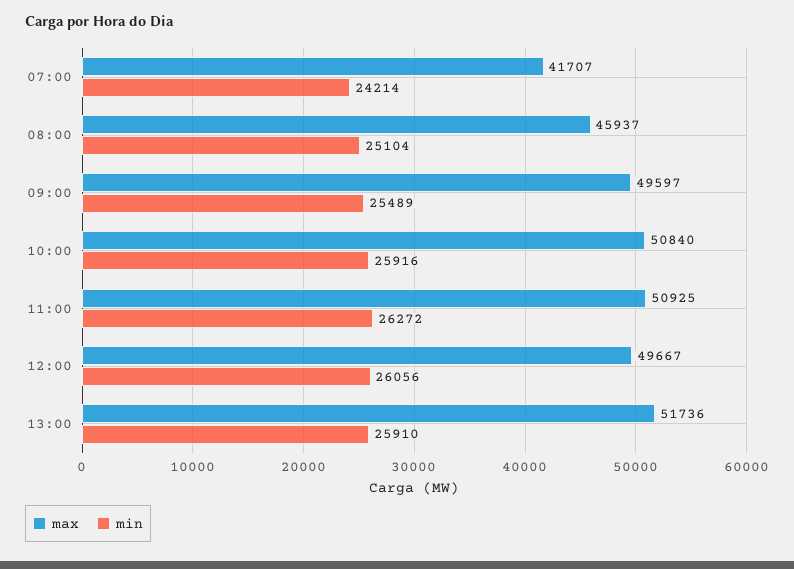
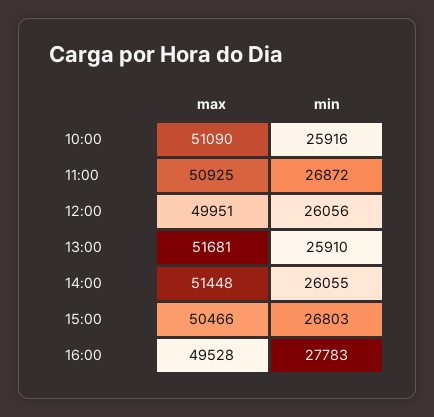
max, 07:00: 41707 -> none
min, 07:00: 24214 -> none
max, 08:00: 45937 -> none
min, 08:00: 25104 -> none
max, 09:00: 49597 -> none
min, 09:00: 25489 -> none
max, 10:00: 50840 -> 51090
min, 11:00: 26272 -> 26872
max, 12:00: 49667 -> 49951
max, 13:00: 51736 -> 51681
max, 14:00: none -> 51448
min, 14:00: none -> 26055
max, 15:00: none -> 50466
min, 15:00: none -> 26803
max, 16:00: none -> 49528
min, 16:00: none -> 27783

